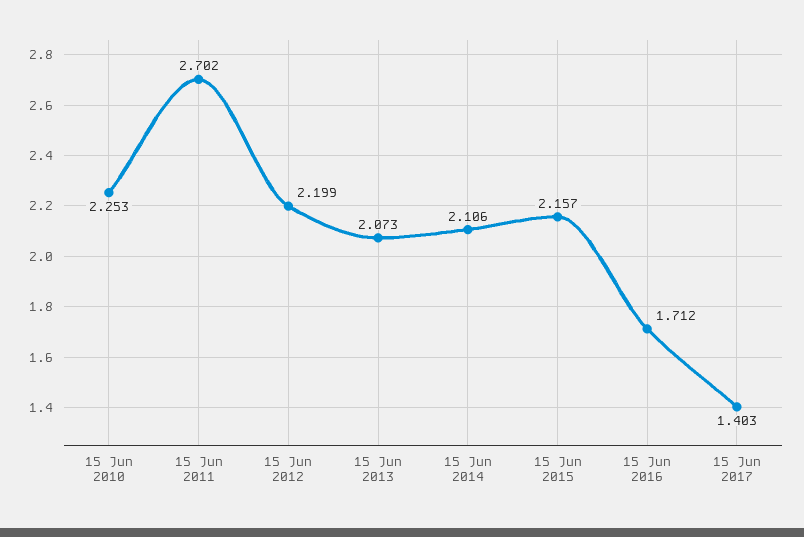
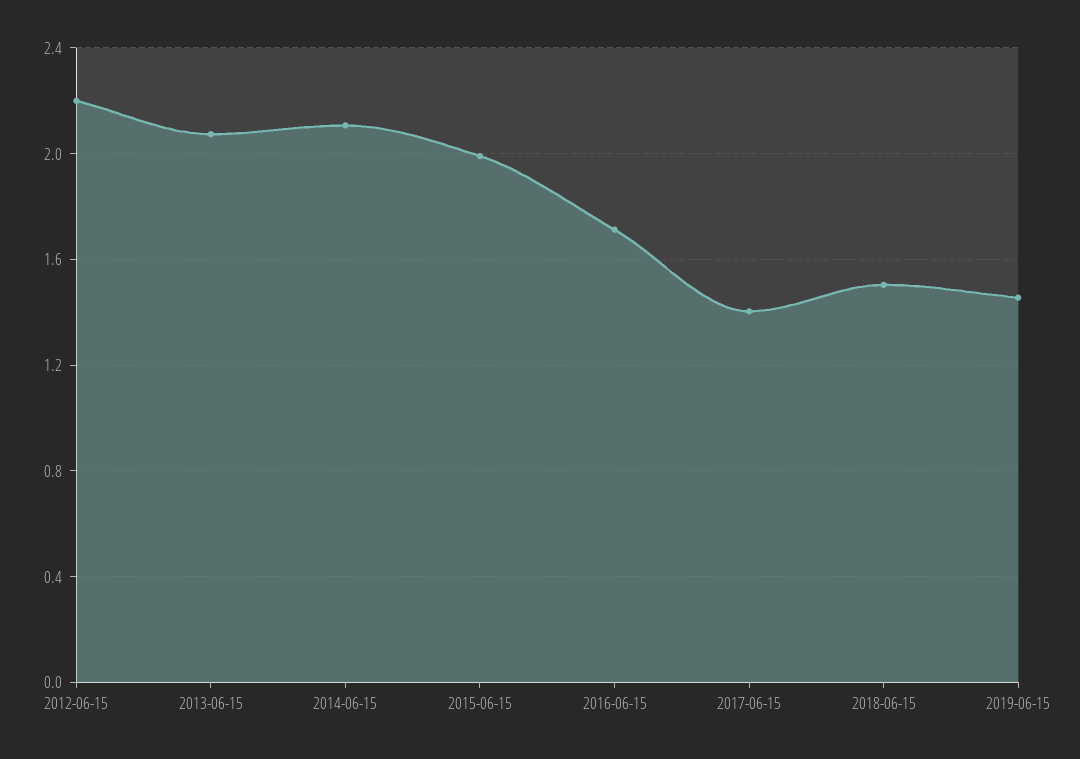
15 Jun 2010: 2.253 -> none
15 Jun 2011: 2.702 -> none
15 Jun 2015: 2.157 -> 2
2018-06-15: none -> 1.5
2019-06-15: none -> 1.45

